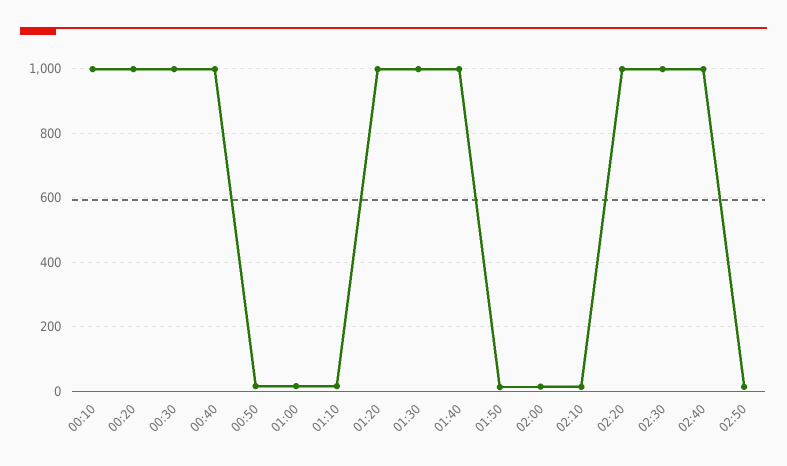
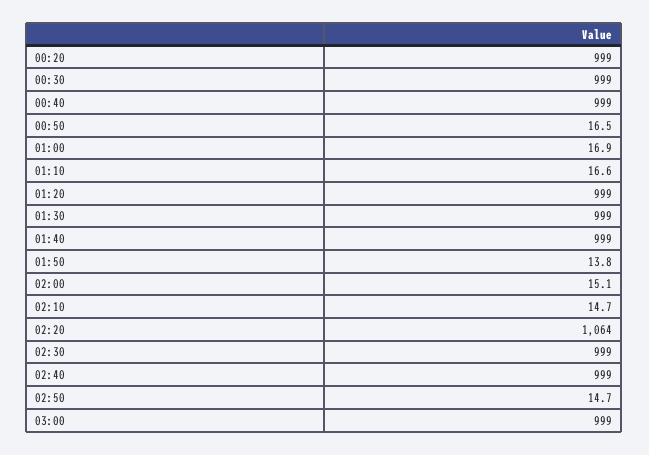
00:10: 1000 -> none
02:20: 1000 -> 1064
03:00: none -> 999

